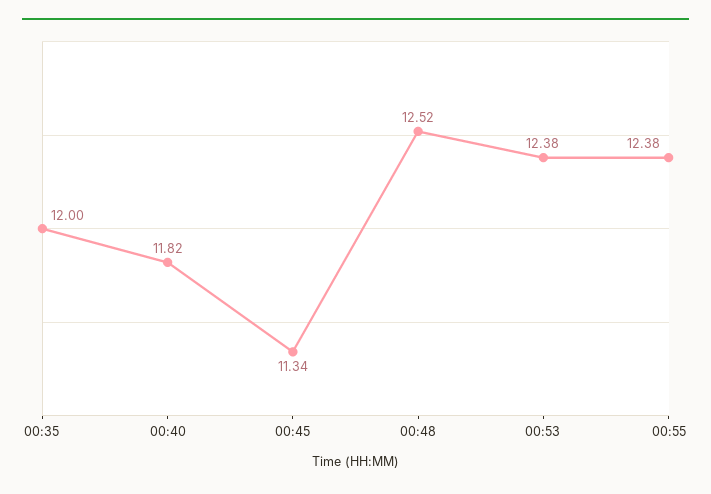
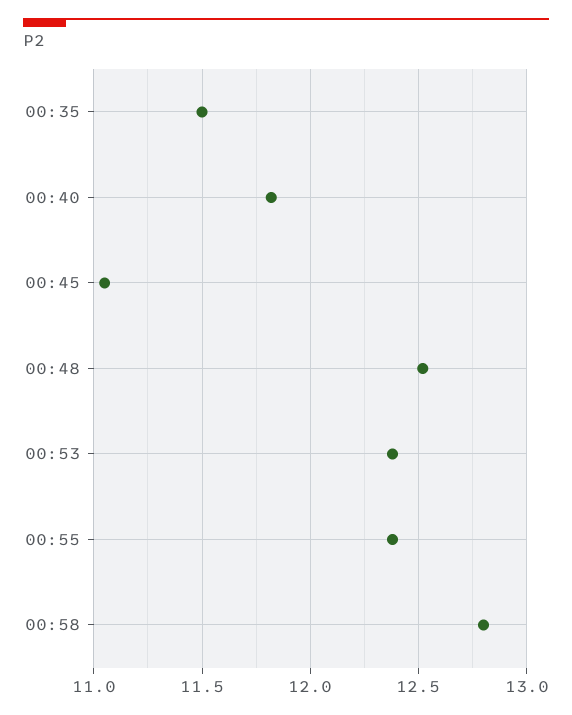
00:35: 12 -> 11.5
00:45: 11.34 -> 11.05
00:58: none -> 12.8

